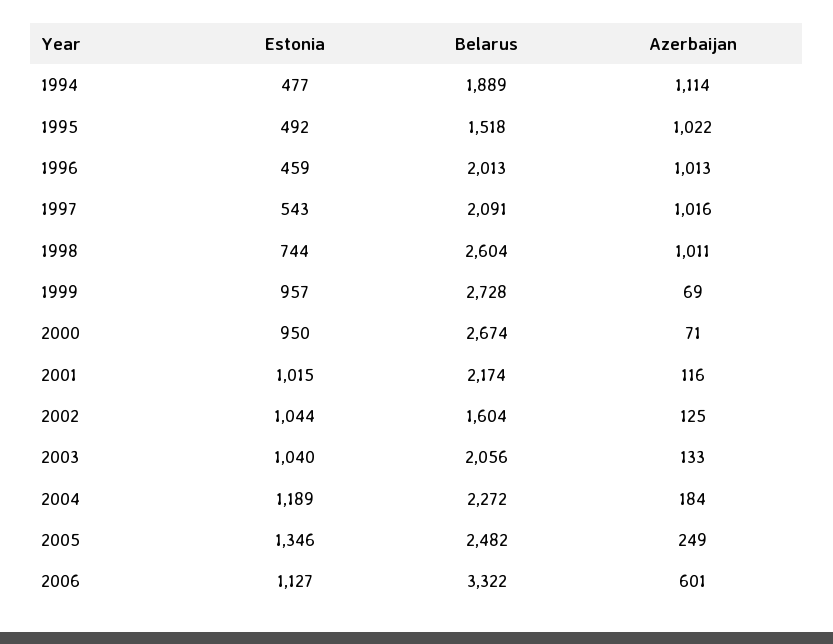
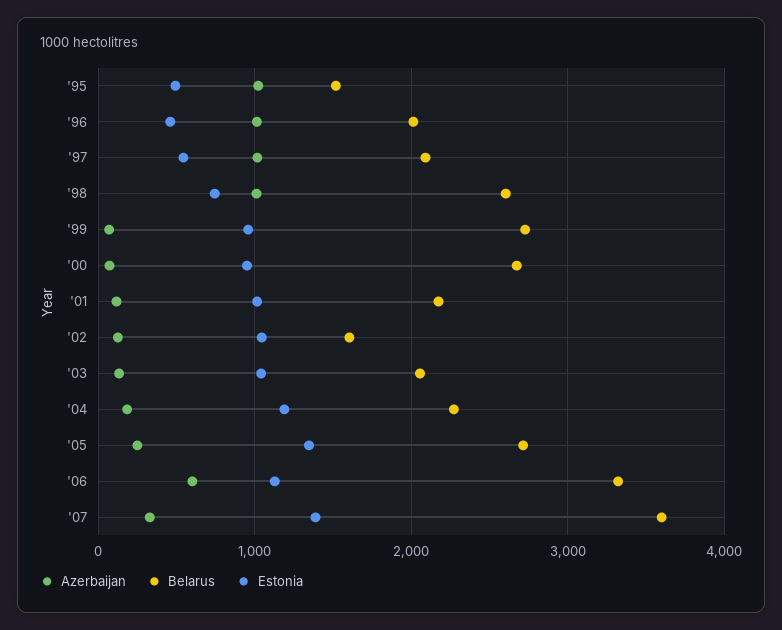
Estonia, 1994: 477 -> none
Belarus, 1994: 1889 -> none
Azerbaijan, 1994: 1114 -> none
Belarus, 2005: 2482 -> 2700
Azerbaijan, '07: none -> 300
Belarus, '07: none -> 3600
Estonia, '07: none -> 1400

